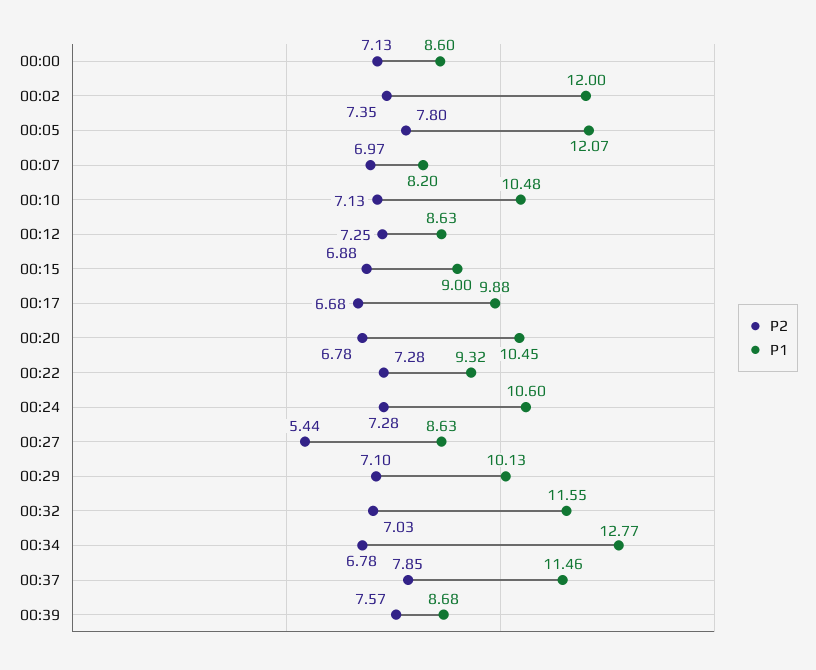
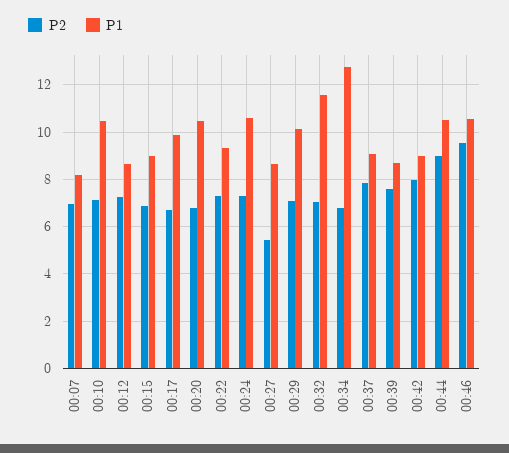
P2, 00:00: 7.13 -> none
P1, 00:00: 8.6 -> none
P2, 00:02: 7.35 -> none
P1, 00:02: 12 -> none
P2, 00:05: 7.8 -> none
P1, 00:05: 12.07 -> none
P1, 00:37: 11.46 -> 9
P2, 00:42: none -> 8
P1, 00:42: none -> 9
P2, 00:44: none -> 9
P1, 00:44: none -> 10.5
P2, 00:46: none -> 9.5
P1, 00:46: none -> 10.5

